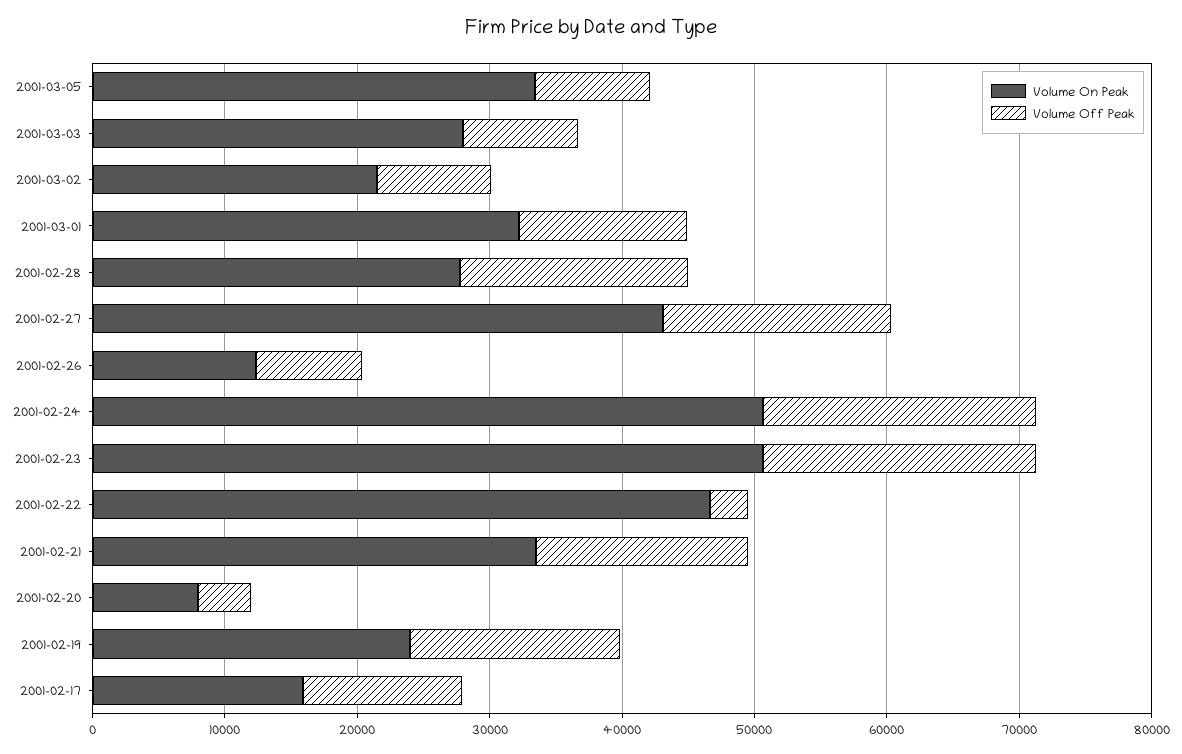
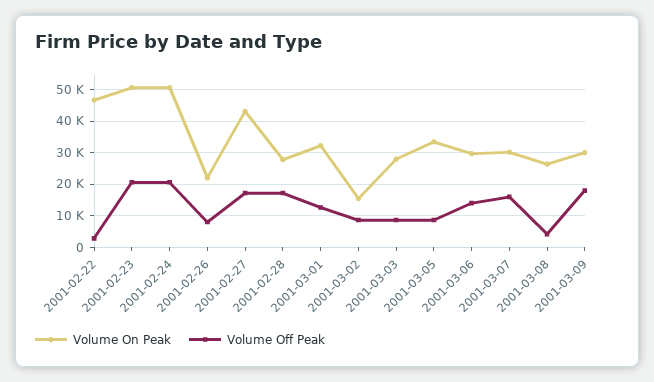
Volume On Peak, 2001-03-02: 22000 -> 16000
Volume On Peak, 2001-02-26: 12000 -> 22000
Volume On Peak, 2001-02-21: 34000 -> none
Volume Off Peak, 2001-02-21: 16000 -> none
Volume On Peak, 2001-02-20: 8000 -> none
Volume Off Peak, 2001-02-20: 4000 -> none
Volume On Peak, 2001-02-19: 24000 -> none
Volume Off Peak, 2001-02-19: 16000 -> none
Volume On Peak, 2001-02-17: 16000 -> none
Volume Off Peak, 2001-02-17: 12000 -> none
Volume On Peak, 2001-03-06: none -> 30000
Volume Off Peak, 2001-03-06: none -> 14000
Volume On Peak, 2001-03-07: none -> 30000
Volume Off Peak, 2001-03-07: none -> 16000
Volume On Peak, 2001-03-08: none -> 26000
Volume Off Peak, 2001-03-08: none -> 4000
Volume On Peak, 2001-03-09: none -> 30000
Volume Off Peak, 2001-03-09: none -> 18000

